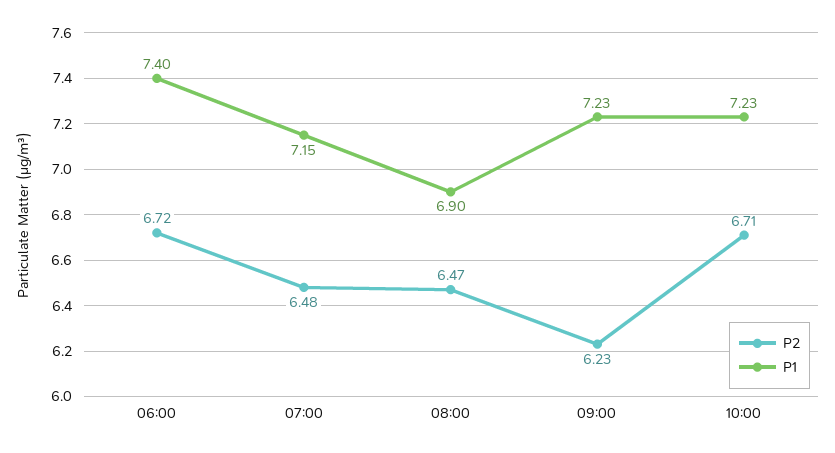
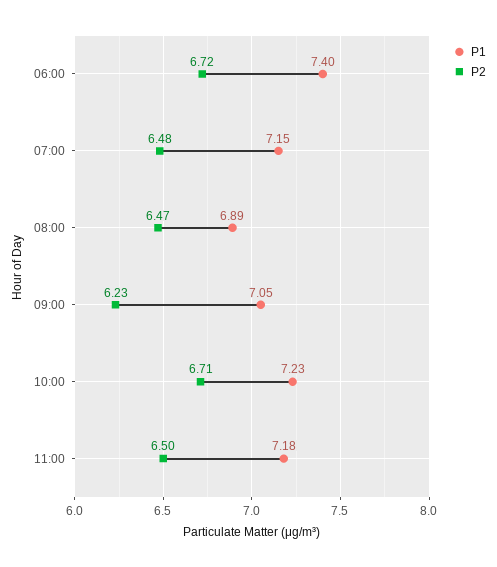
P1, 08:00: 6.9 -> 6.89
P1, 09:00: 7.23 -> 7.05
P1, 11:00: none -> 7.18
P2, 11:00: none -> 6.5

